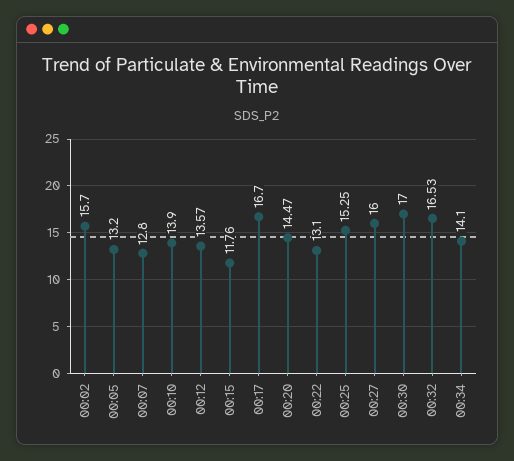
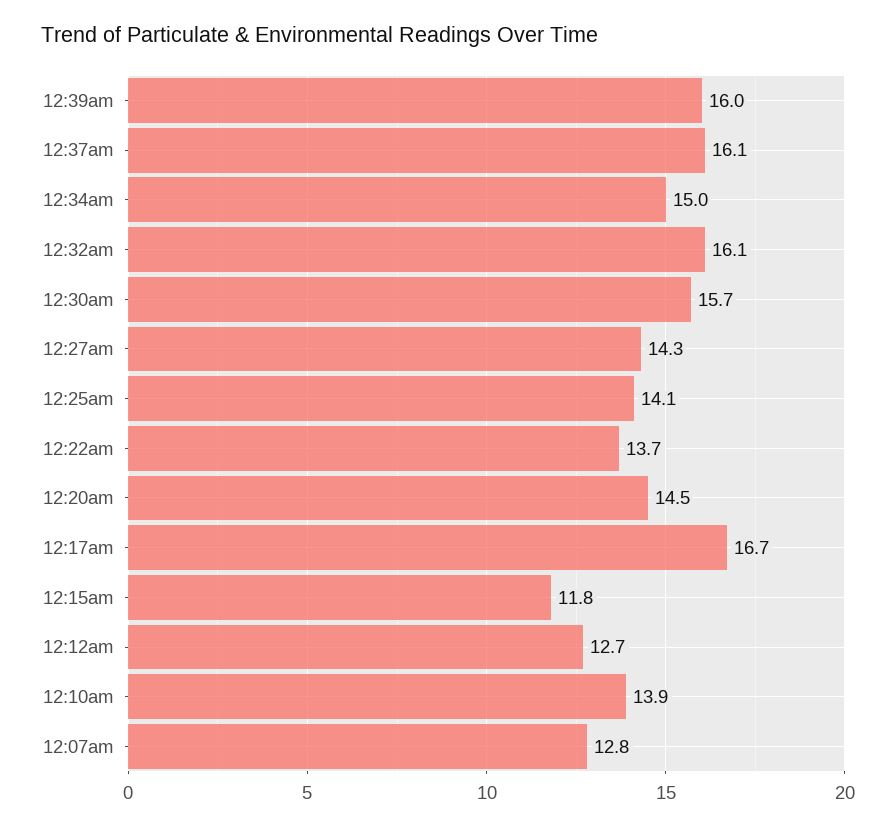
00:02: 15.7 -> none
00:05: 13.2 -> none
00:12: 13.57 -> 12.7
00:22: 13.1 -> 13.7
00:25: 15.25 -> 14.1
00:27: 16 -> 14.3
00:30: 17 -> 15.7
00:32: 16.53 -> 16.1
00:34: 14.1 -> 15
12:39am: none -> 16
12:37am: none -> 16.1

